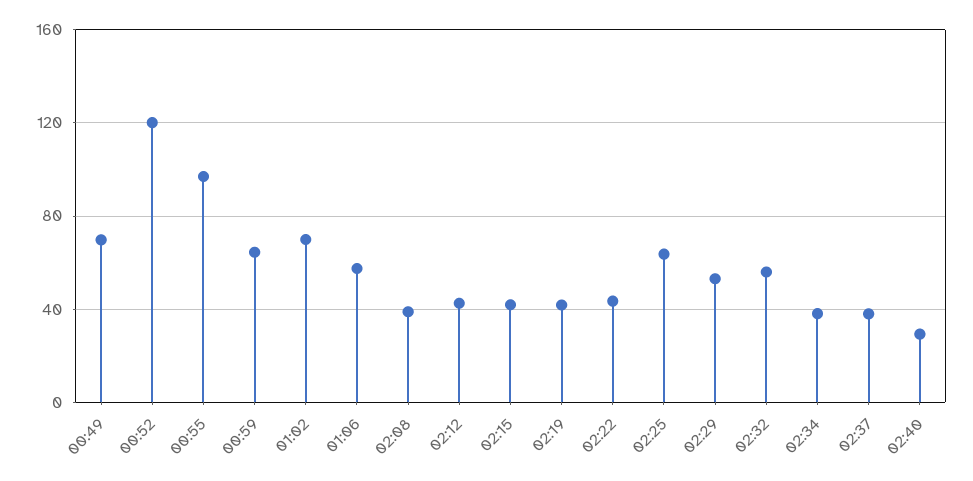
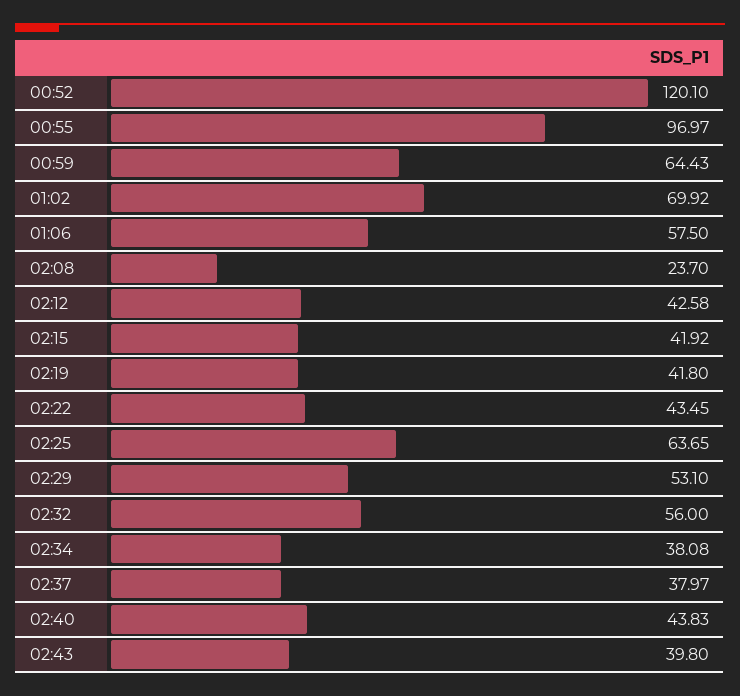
00:49: 70 -> none
02:08: 40 -> 23.7
02:40: 30 -> 43.83
02:43: none -> 39.8

